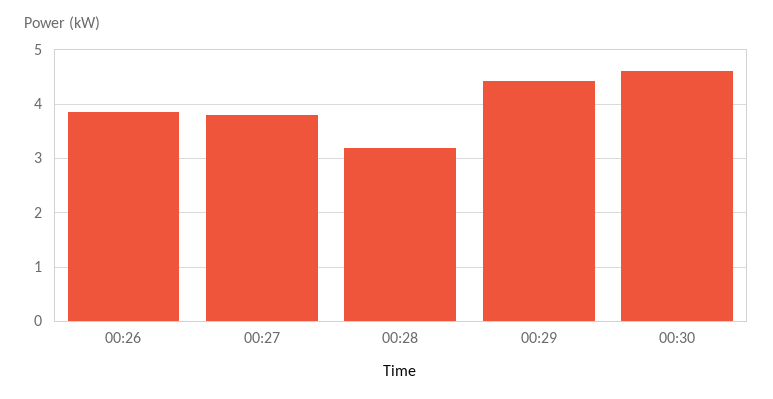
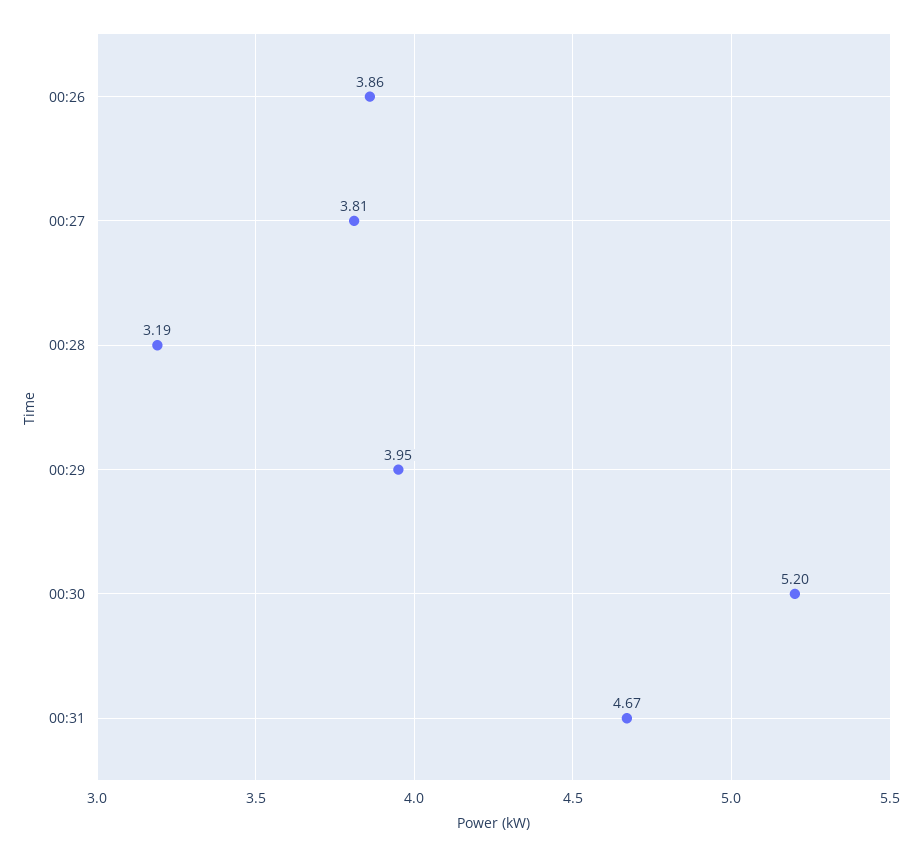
00:29: 4.4 -> 3.95
00:30: 4.6 -> 5.2
00:31: none -> 4.67

